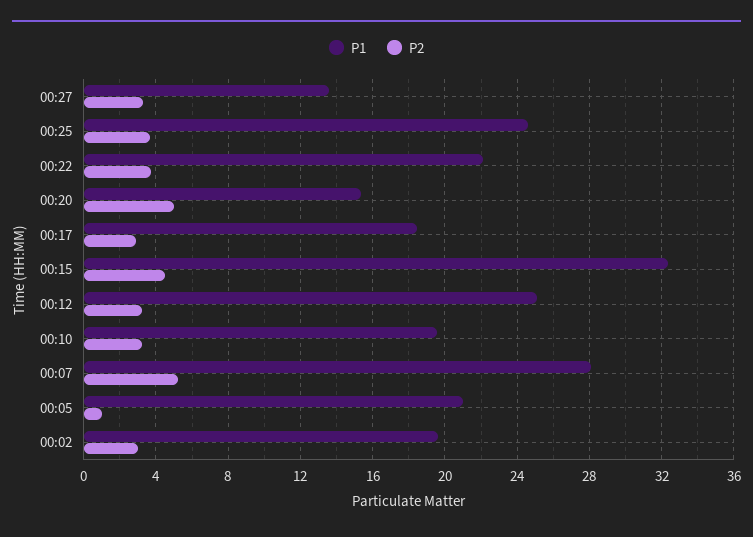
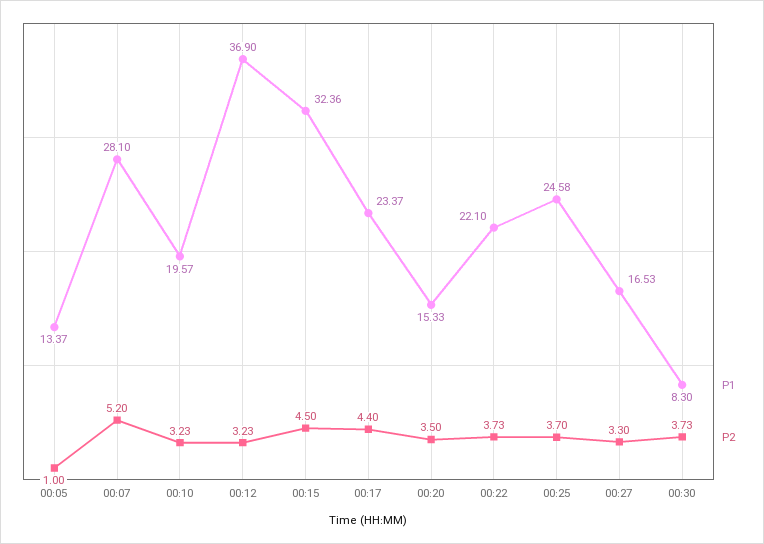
P1, 00:27: 13.5 -> 16.53
P2, 00:20: 5 -> 3.5
P1, 00:17: 18.5 -> 23.37
P2, 00:17: 3 -> 4.4
P1, 00:12: 25 -> 36.9
P1, 00:05: 21 -> 13.37
P1, 00:02: 19.5 -> none
P2, 00:02: 3 -> none
P1, 00:30: none -> 8.3
P2, 00:30: none -> 3.73

